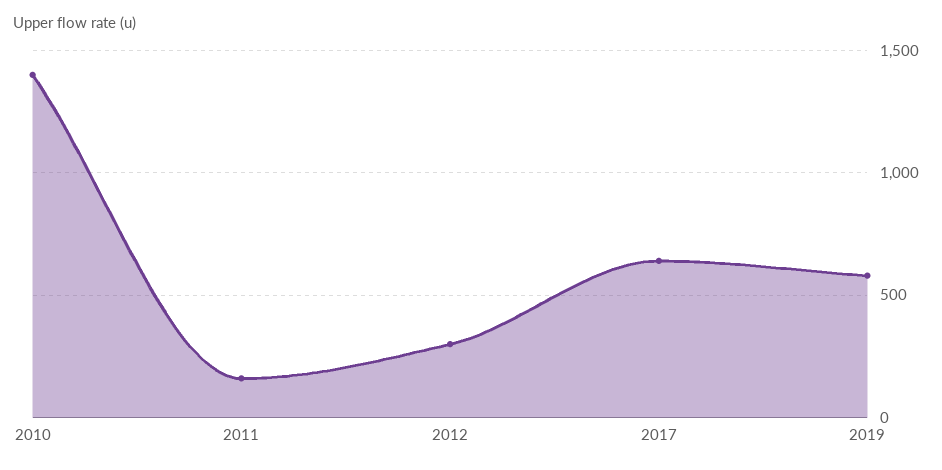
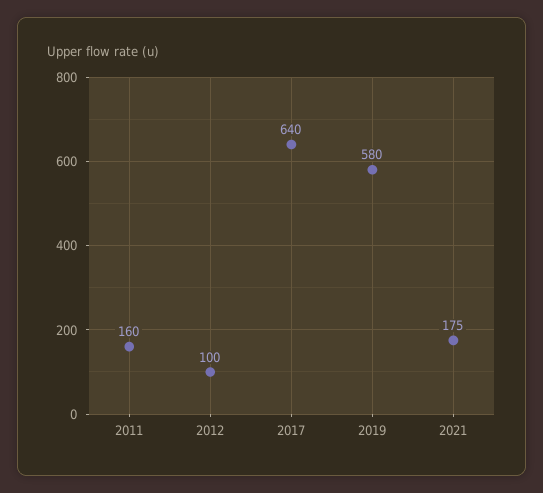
2010: 1400 -> none
2012: 300 -> 100
2021: none -> 175

